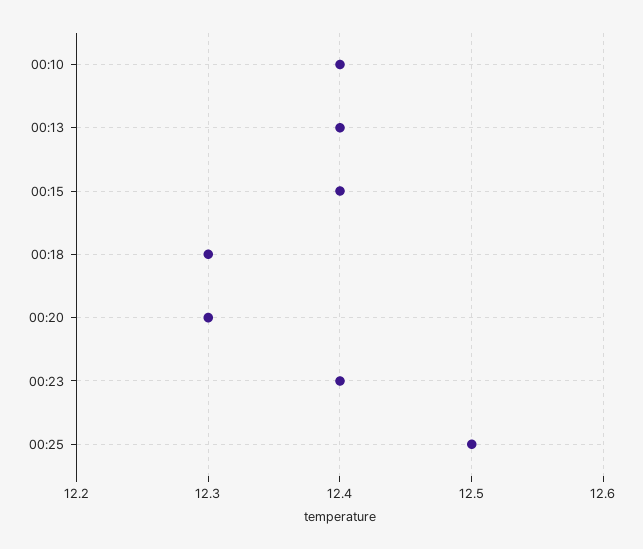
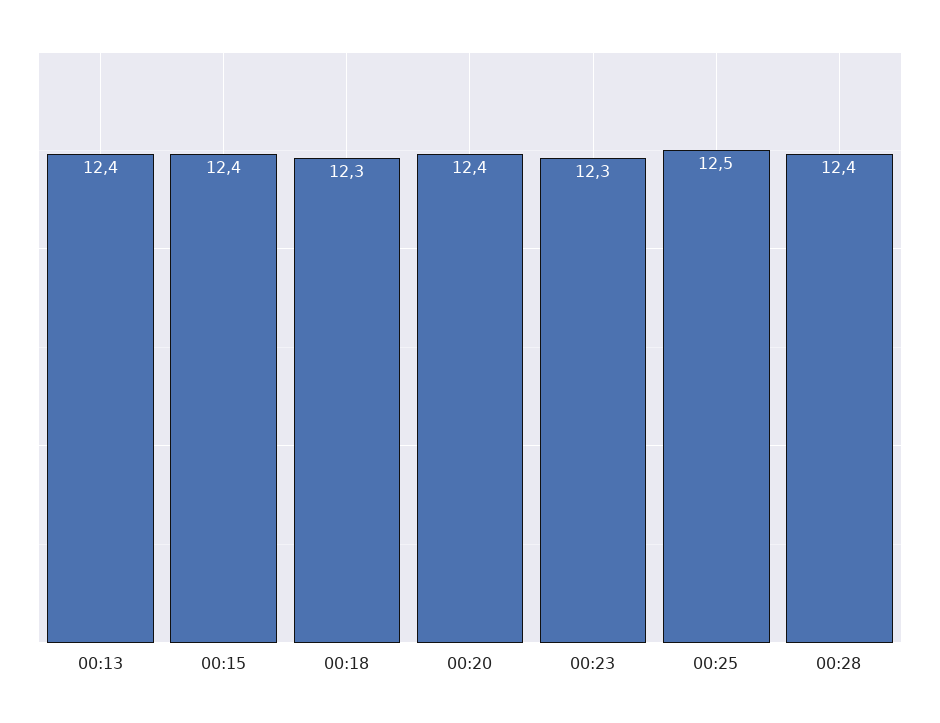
00:10: 12.4 -> none
00:20: 12.3 -> 12.4
00:23: 12.4 -> 12.3
00:28: none -> 12.4

